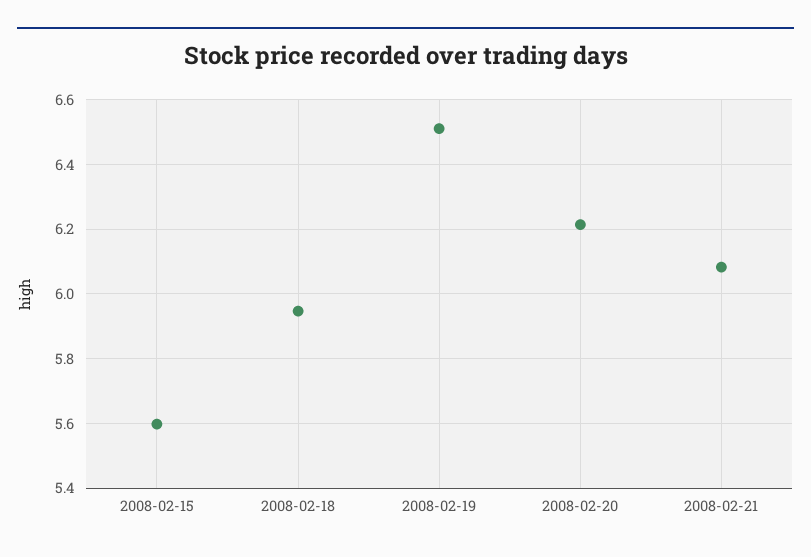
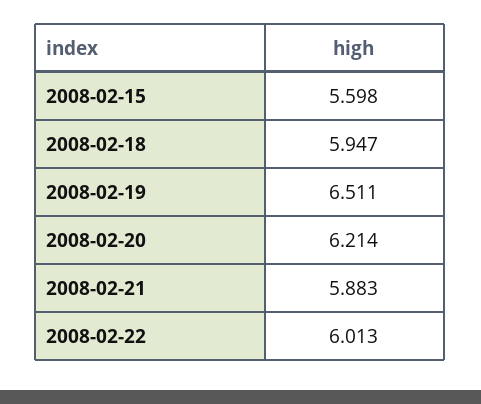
2008-02-21: 6.08 -> 5.883
2008-02-22: none -> 6.013

